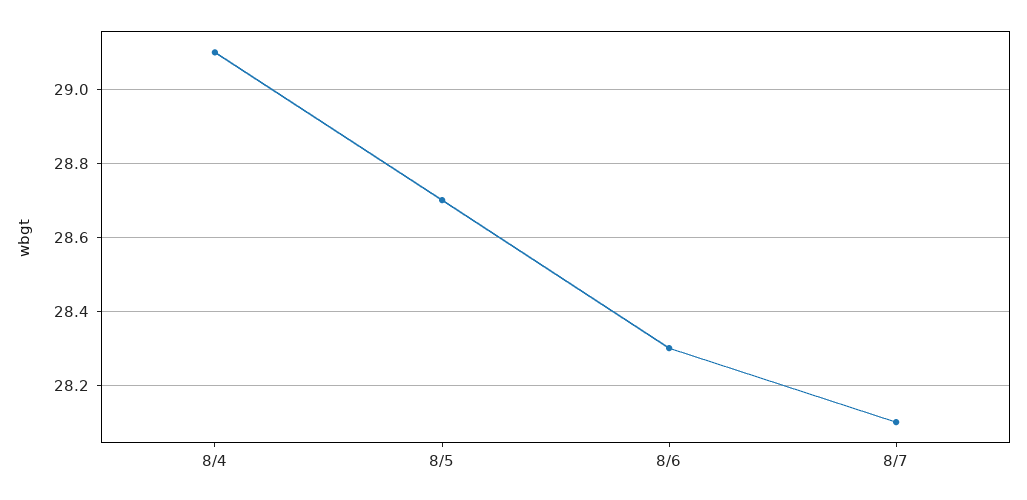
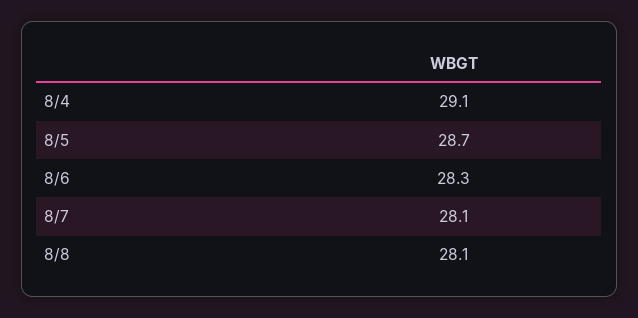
8/8: none -> 28.1

